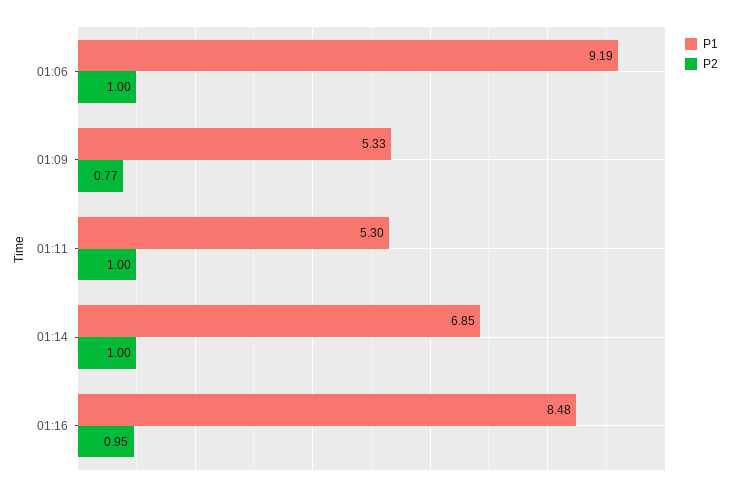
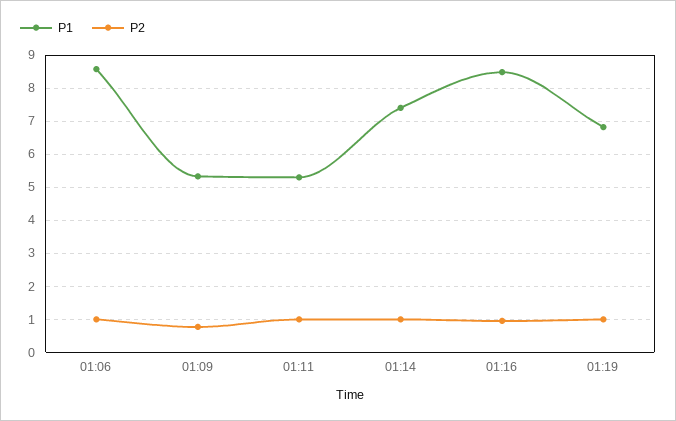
P1, 01:06: 9.19 -> 8.6
P1, 01:14: 6.85 -> 7.4
P1, 01:19: none -> 6.8
P2, 01:19: none -> 1

